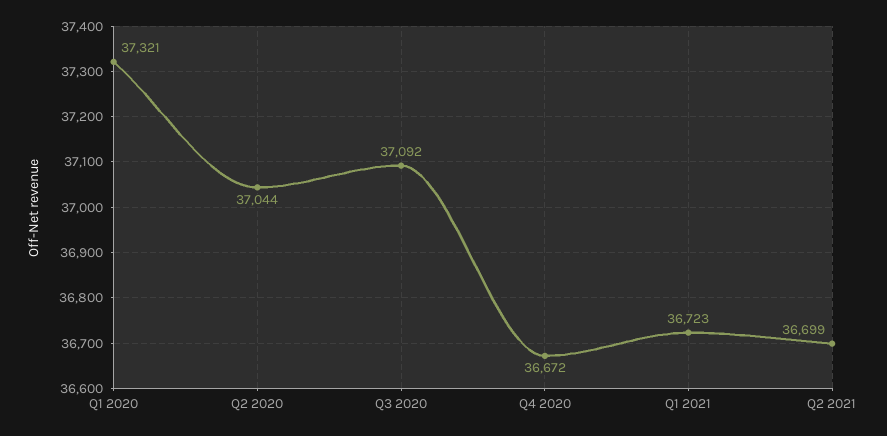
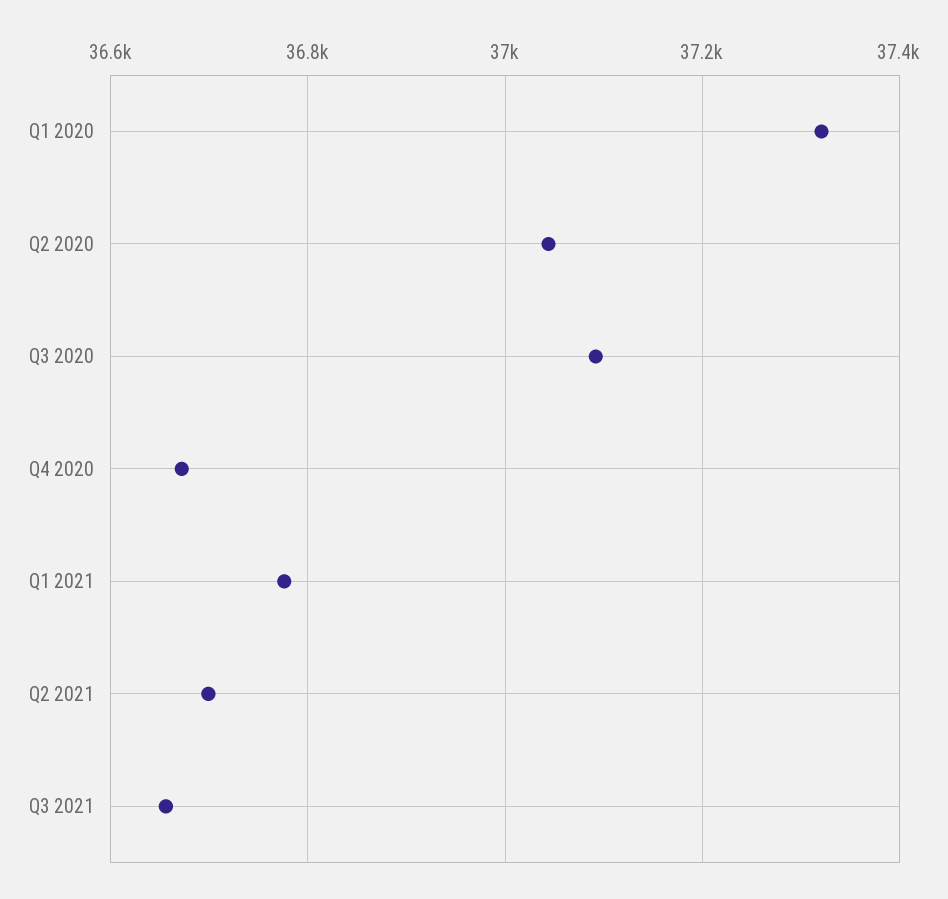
Q1 2021: 36723 -> 36780
Q3 2021: none -> 36660

